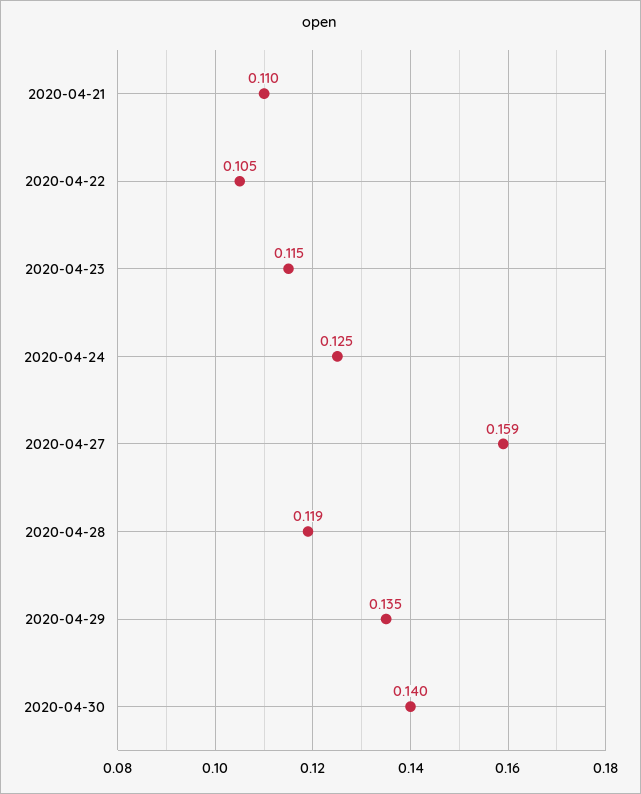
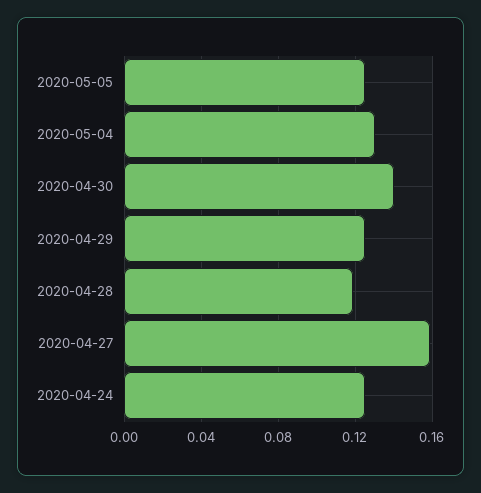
2020-04-21: 0.11 -> none
2020-04-22: 0.105 -> none
2020-04-23: 0.115 -> none
2020-04-29: 0.135 -> 0.125
2020-05-05: none -> 0.125
2020-05-04: none -> 0.13

